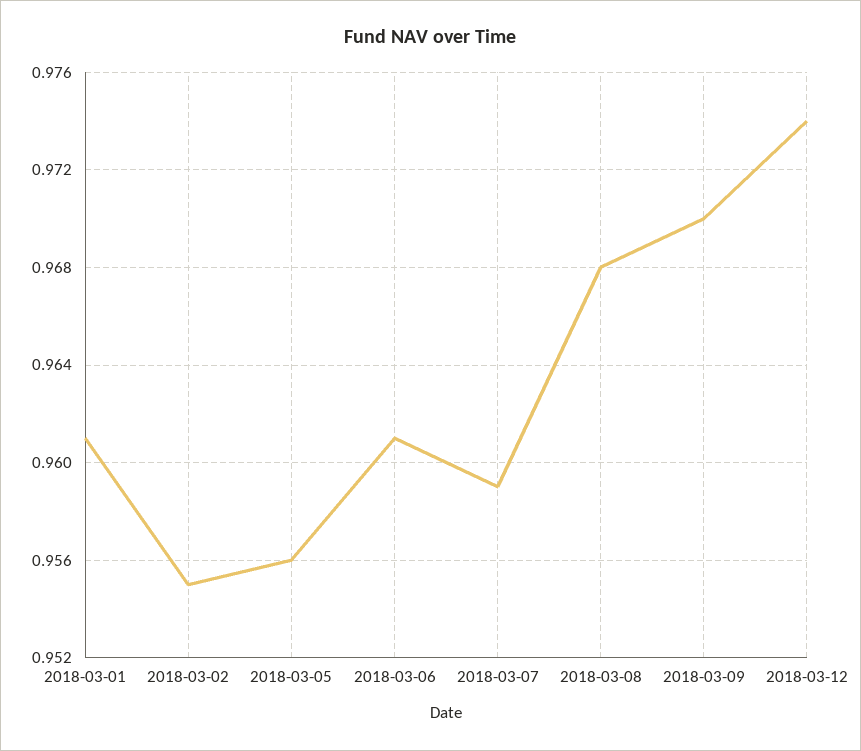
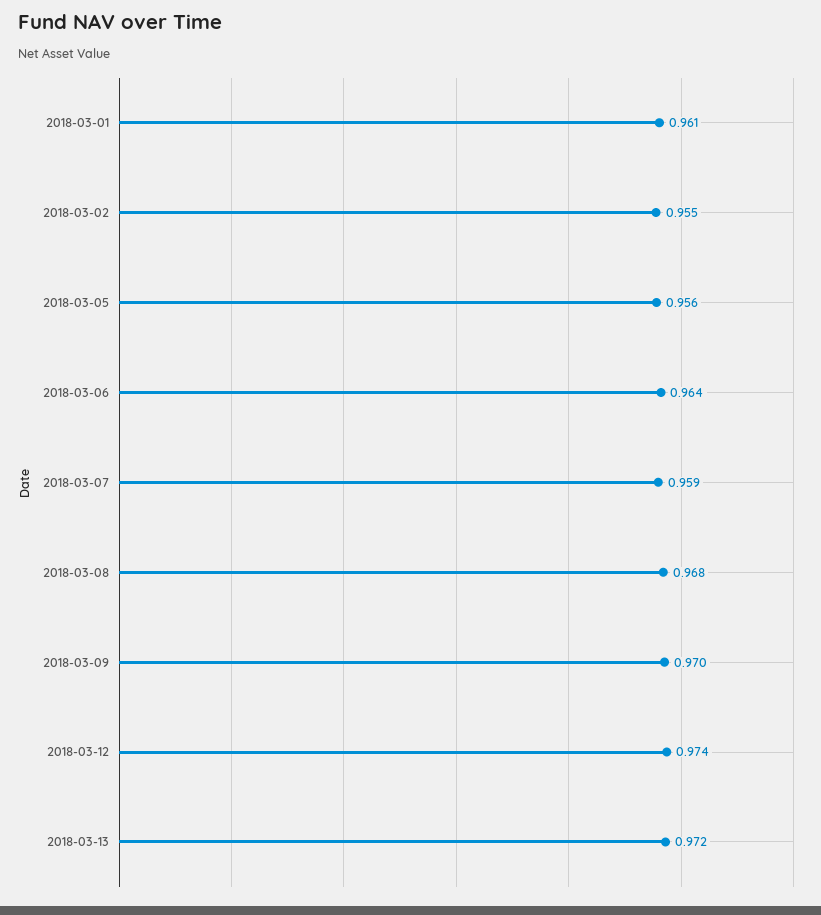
2018-03-06: 0.961 -> 0.964
2018-03-13: none -> 0.972

